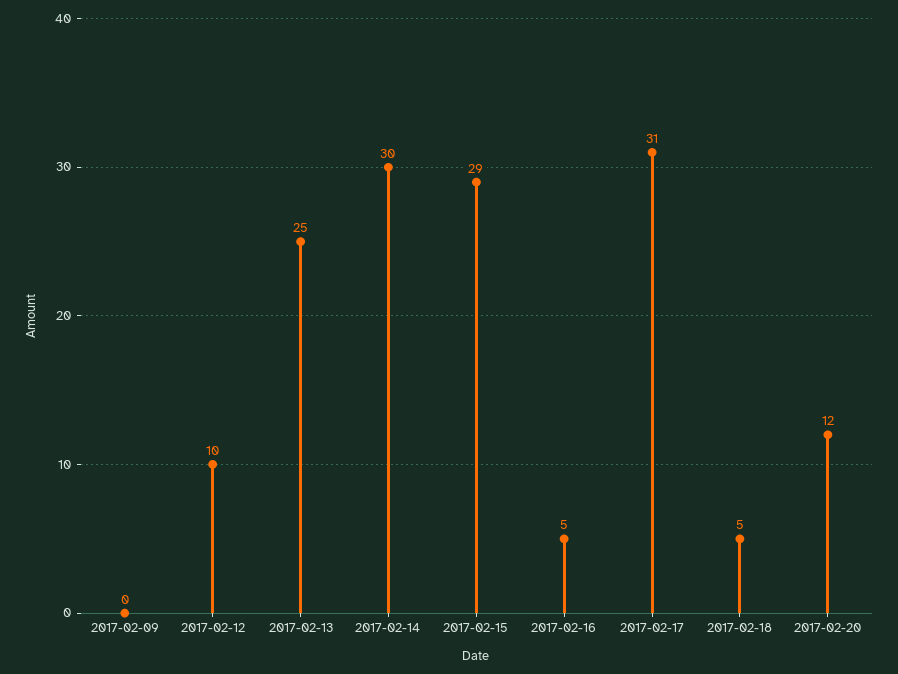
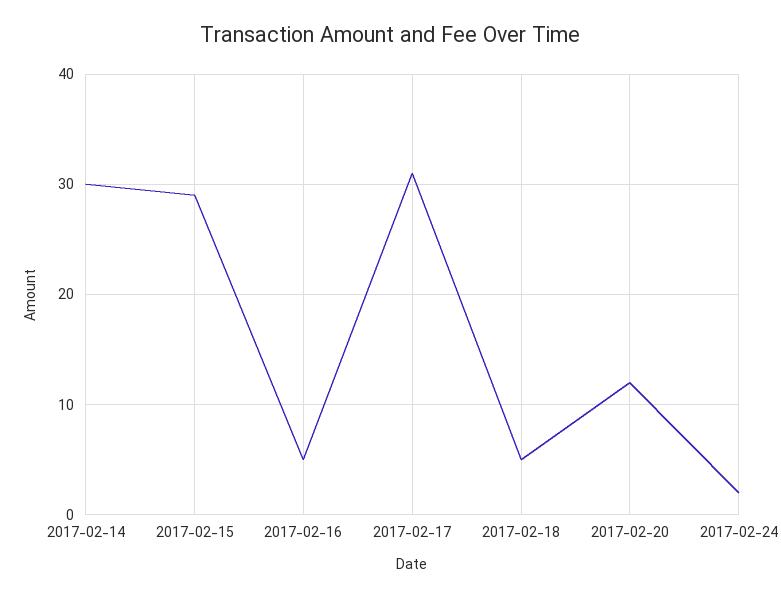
2017-02-09: 0 -> none
2017-02-12: 10 -> none
2017-02-13: 25 -> none
2017-02-24: none -> 2

